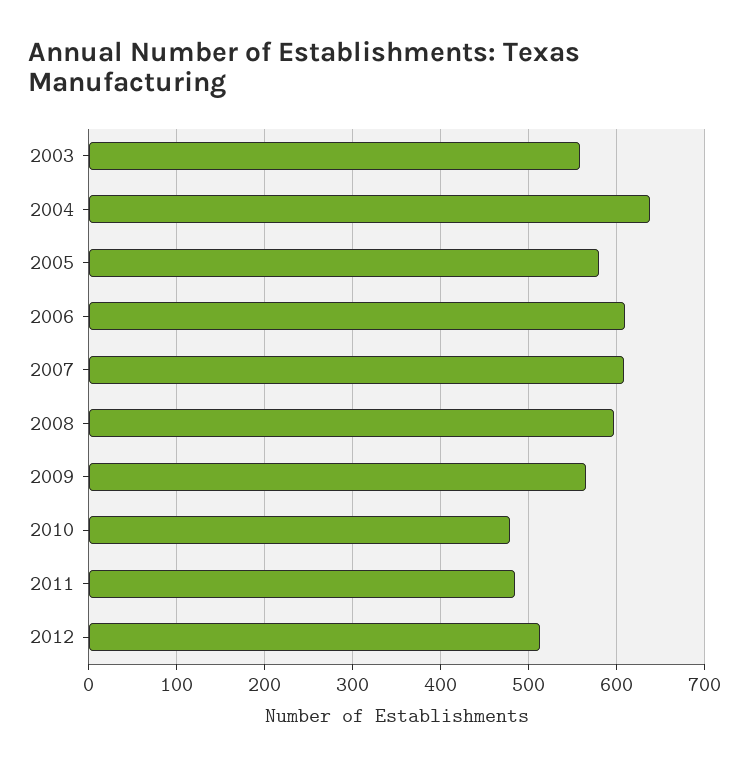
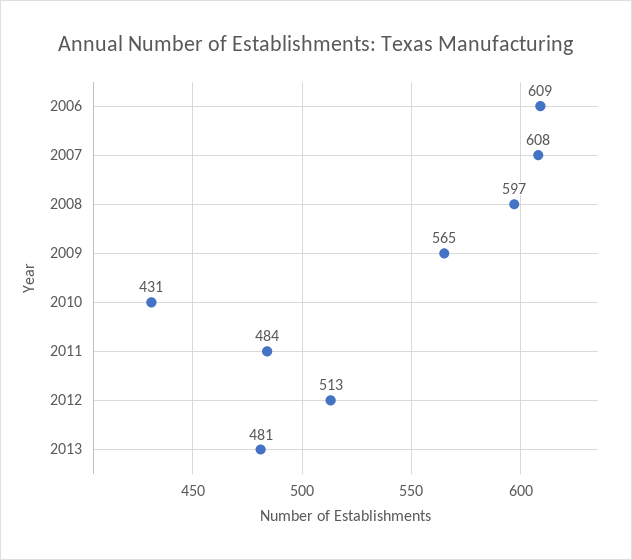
2003: 560 -> none
2004: 640 -> none
2005: 580 -> none
2010: 480 -> 431
2013: none -> 481

